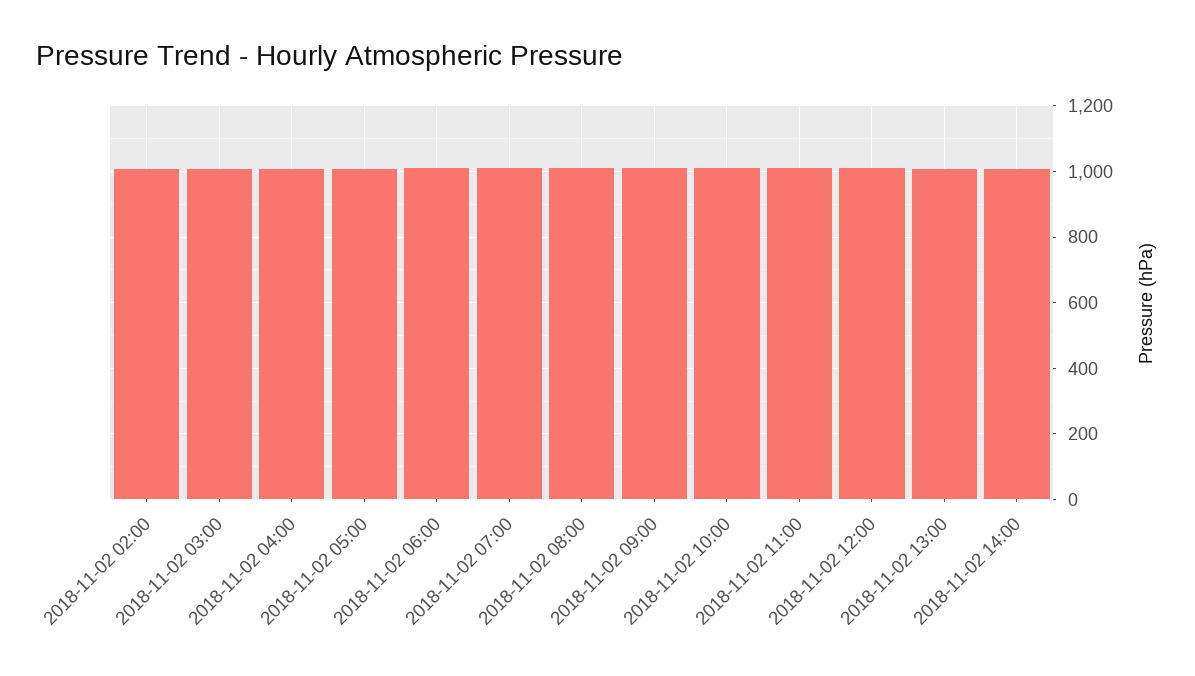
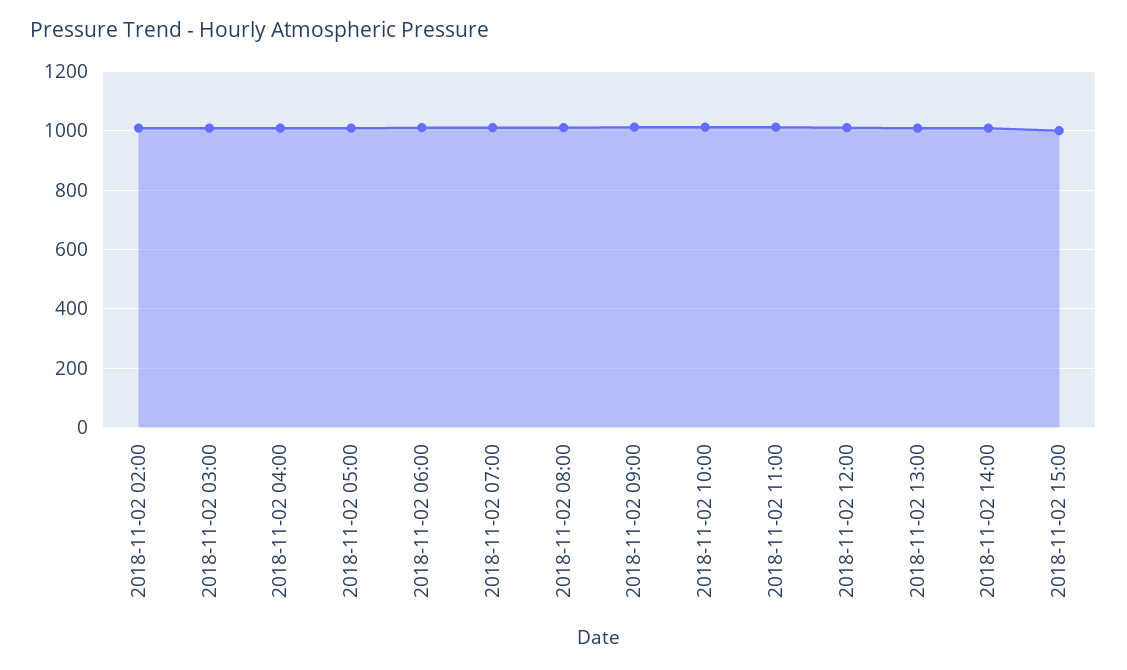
2018-11-02 15:00: none -> 1000

